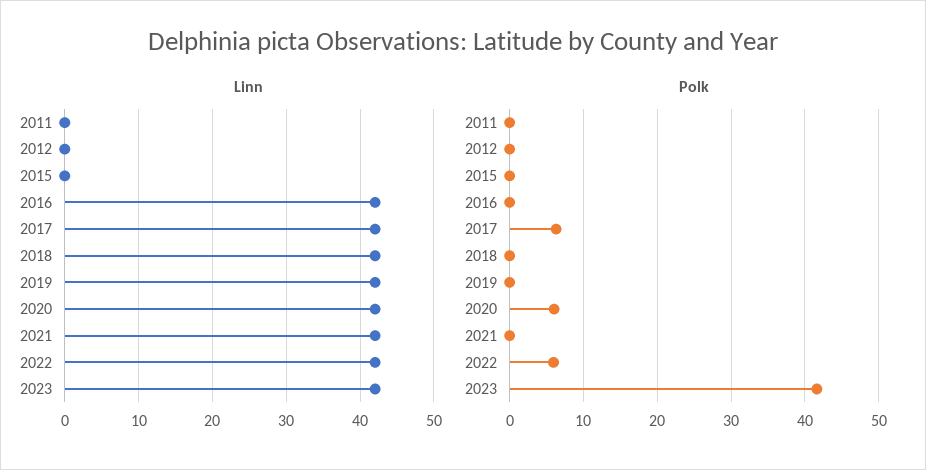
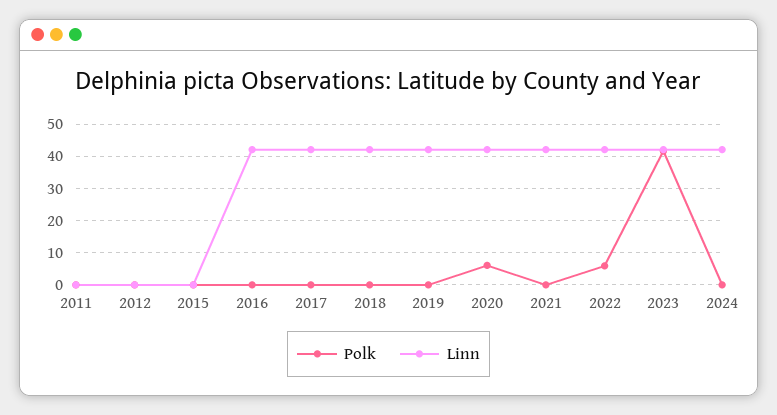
Polk, 2017: 6 -> 0
Polk, 2024: none -> 0
Linn, 2024: none -> 42

